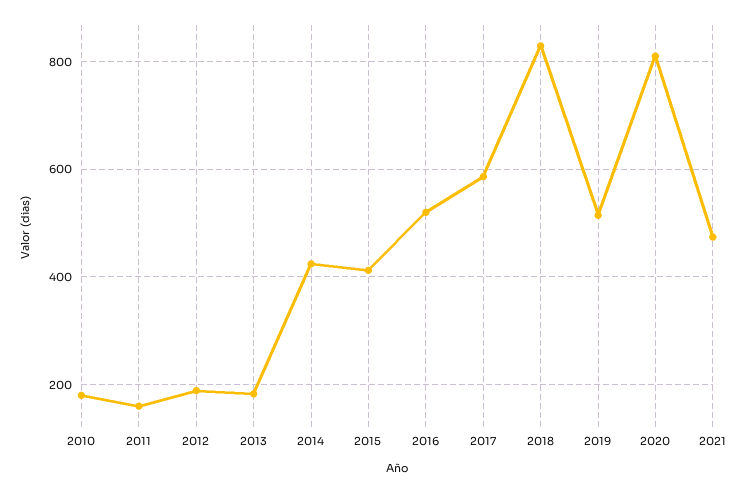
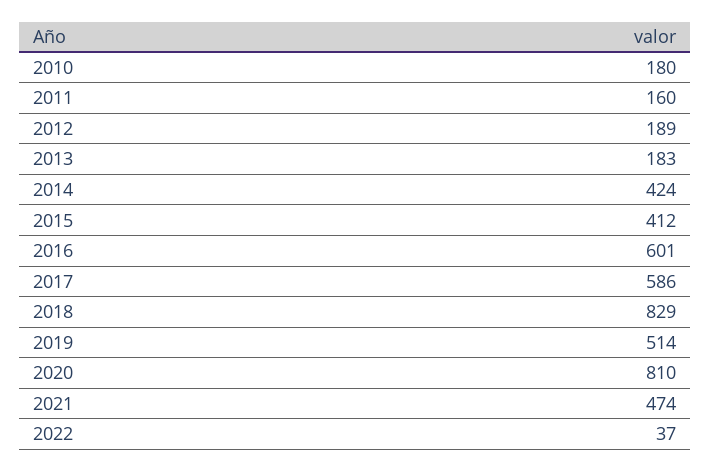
2016: 520 -> 601
2022: none -> 37

